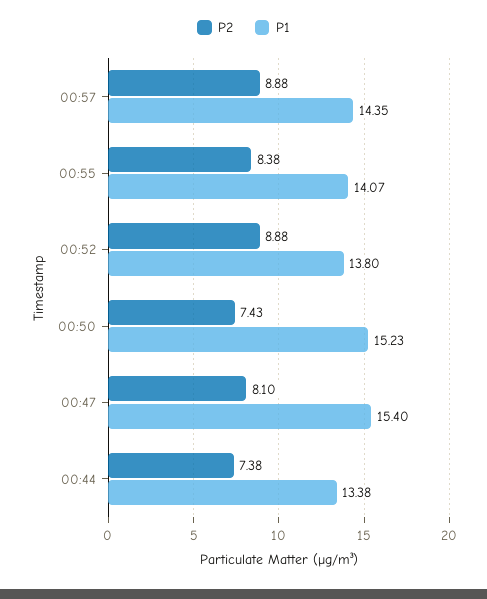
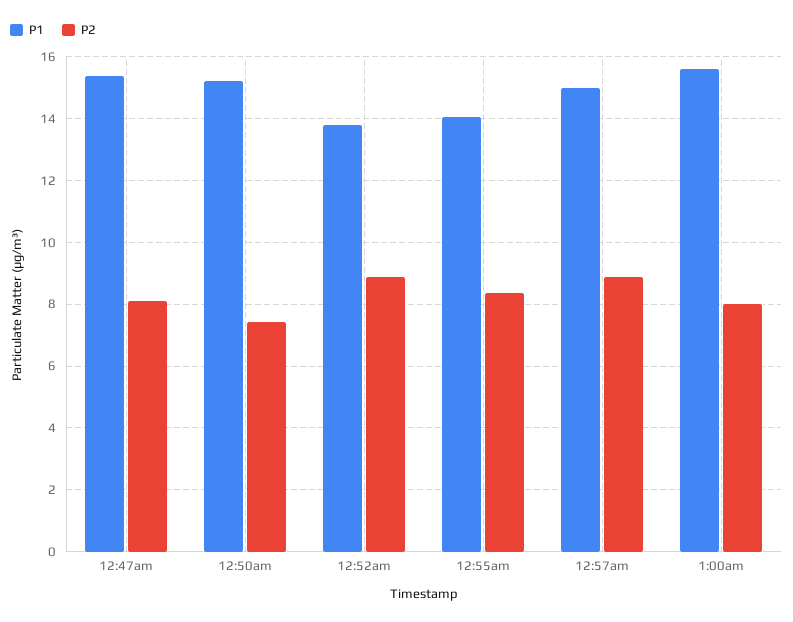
P1, 00:57: 14.35 -> 15
P2, 00:44: 7.38 -> none
P1, 00:44: 13.38 -> none
P1, 1:00am: none -> 15.6
P2, 1:00am: none -> 8

